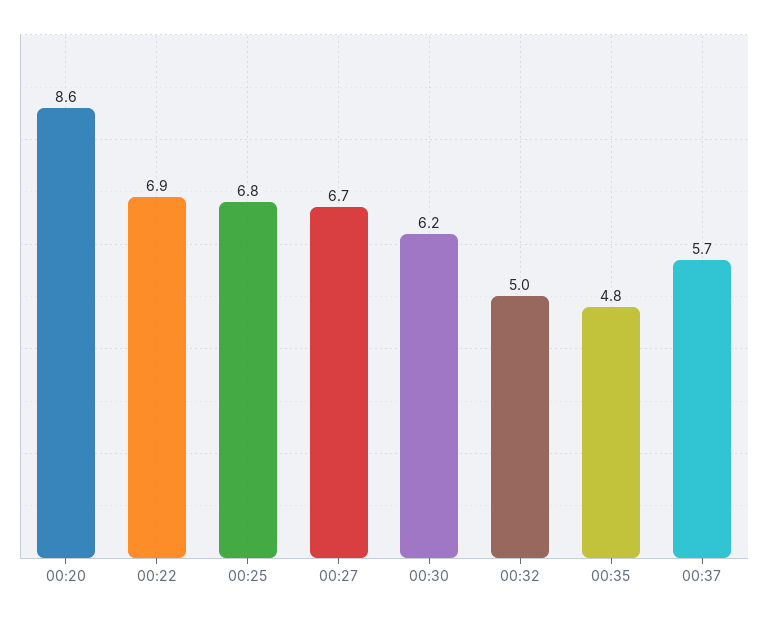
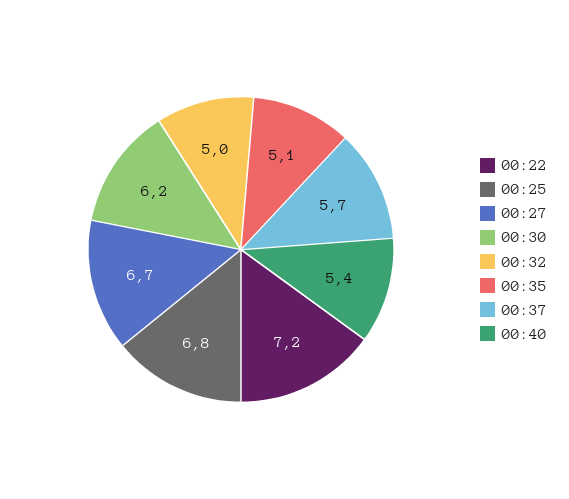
00:20: 8.6 -> none
00:22: 6.9 -> 7.2
00:35: 4.8 -> 5.1
00:40: none -> 5.4

